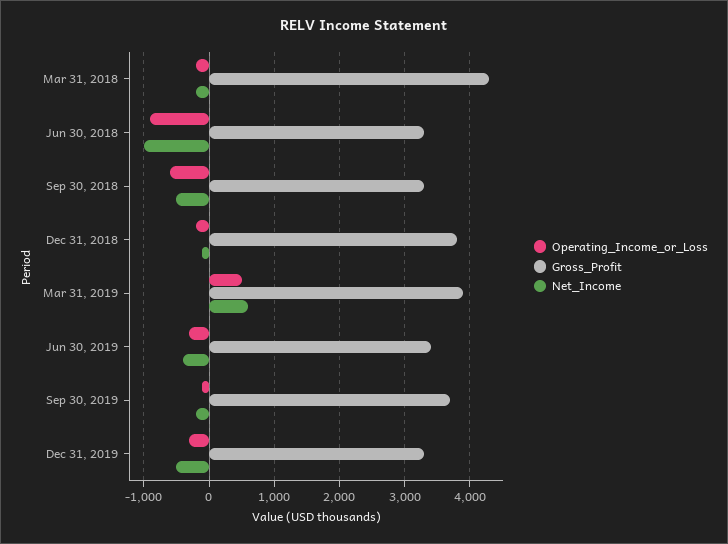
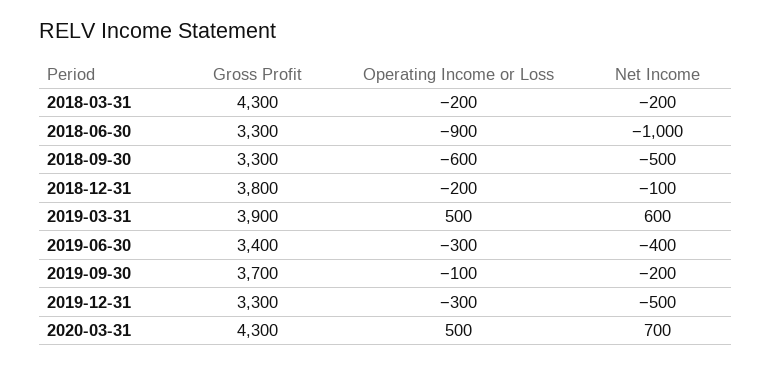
Gross_Profit, 2020-03-31: none -> 4300
Operating_Income_or_Loss, 2020-03-31: none -> 500
Net_Income, 2020-03-31: none -> 700

